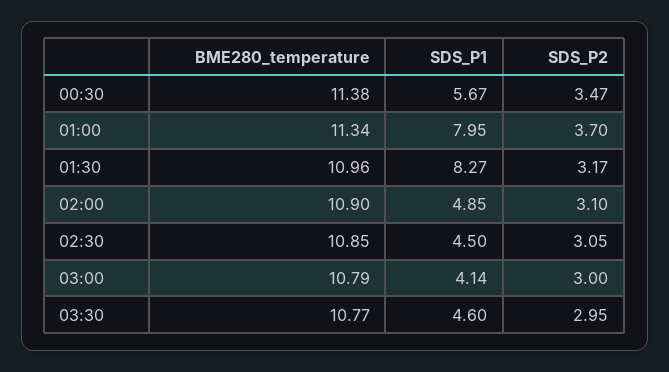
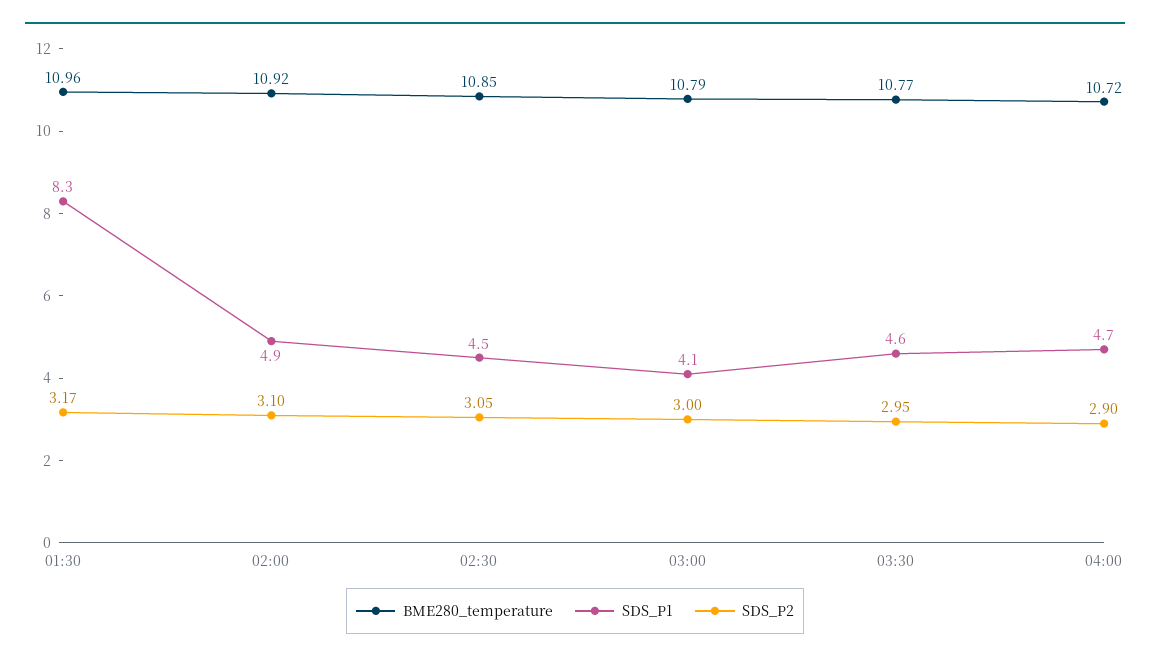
BME280_temperature, 00:30: 11.38 -> none
SDS_P1, 00:30: 5.67 -> none
SDS_P2, 00:30: 3.47 -> none
BME280_temperature, 01:00: 11.34 -> none
SDS_P1, 01:00: 7.95 -> none
SDS_P2, 01:00: 3.7 -> none
BME280_temperature, 02:00: 10.9 -> 10.92
BME280_temperature, 04:00: none -> 10.72
SDS_P1, 04:00: none -> 4.7
SDS_P2, 04:00: none -> 2.9

